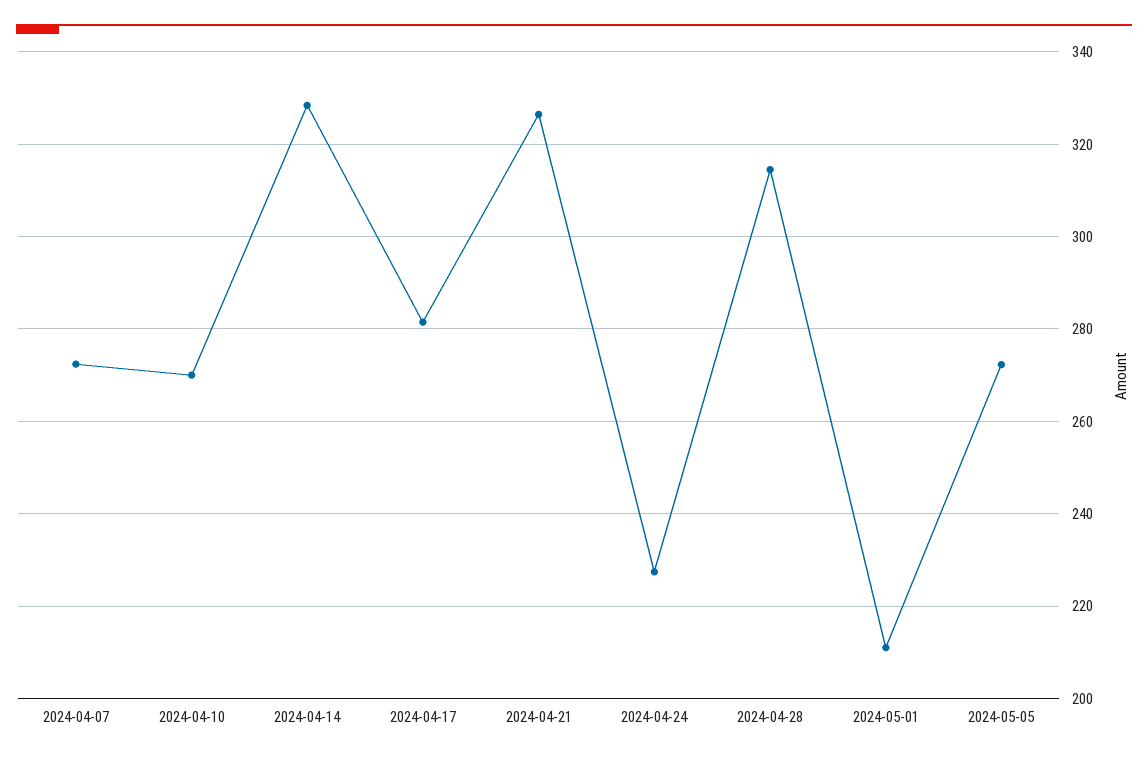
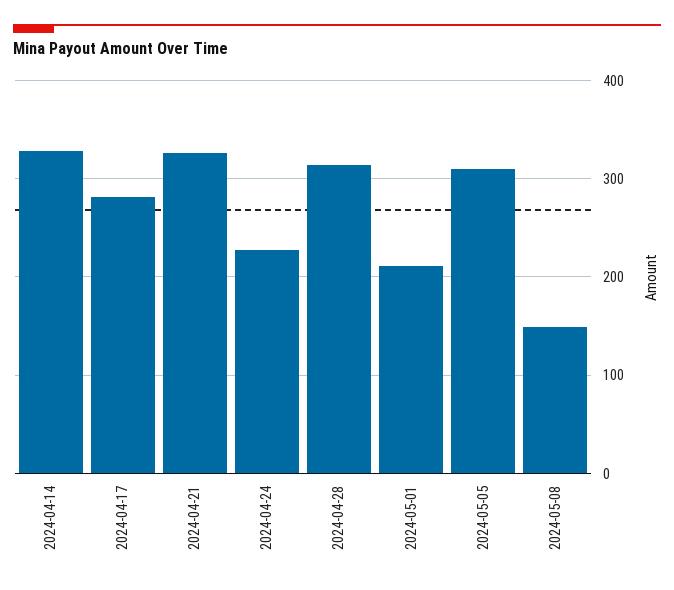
2024-04-07: 272 -> none
2024-04-10: 270 -> none
2024-05-05: 272 -> 310
2024-05-08: none -> 150

